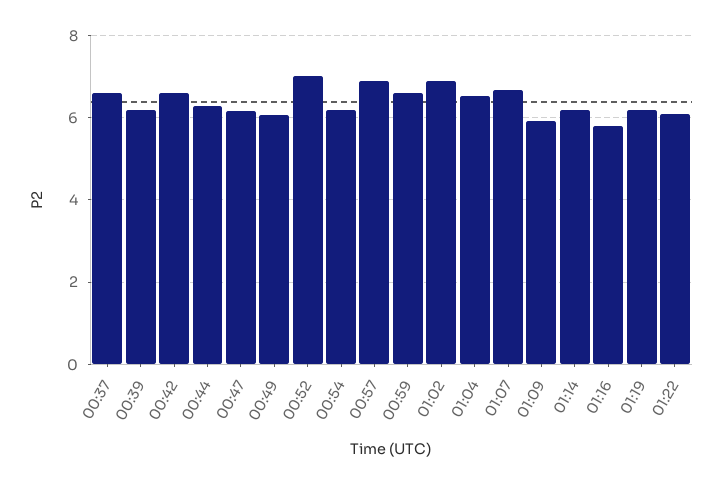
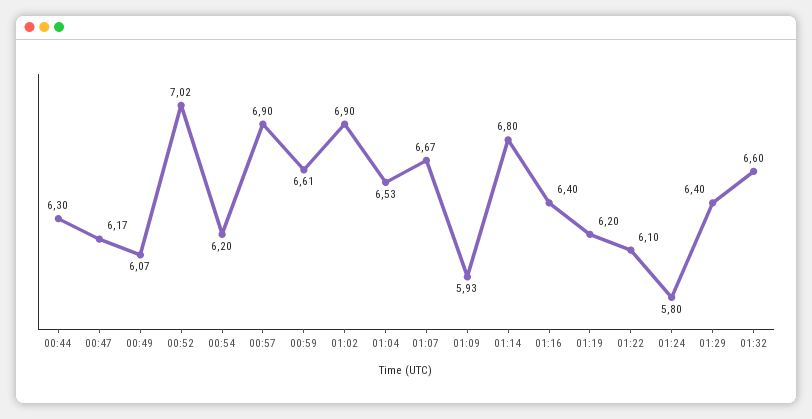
00:37: 6.6 -> none
00:39: 6.2 -> none
00:42: 6.6 -> none
01:14: 6.2 -> 6.8
01:16: 5.8 -> 6.4
01:24: none -> 5.8
01:29: none -> 6.4
01:32: none -> 6.6

